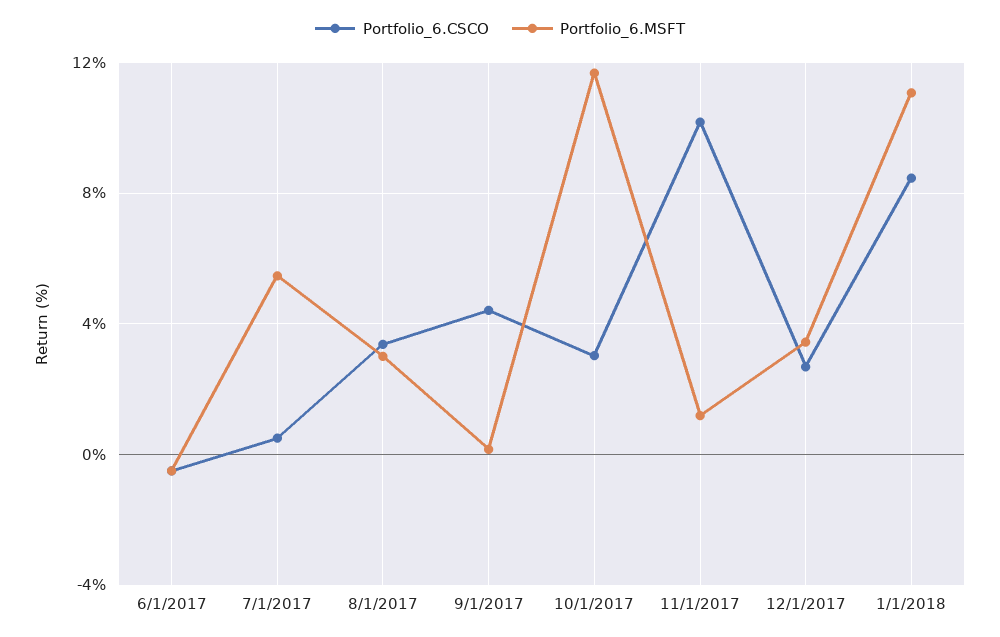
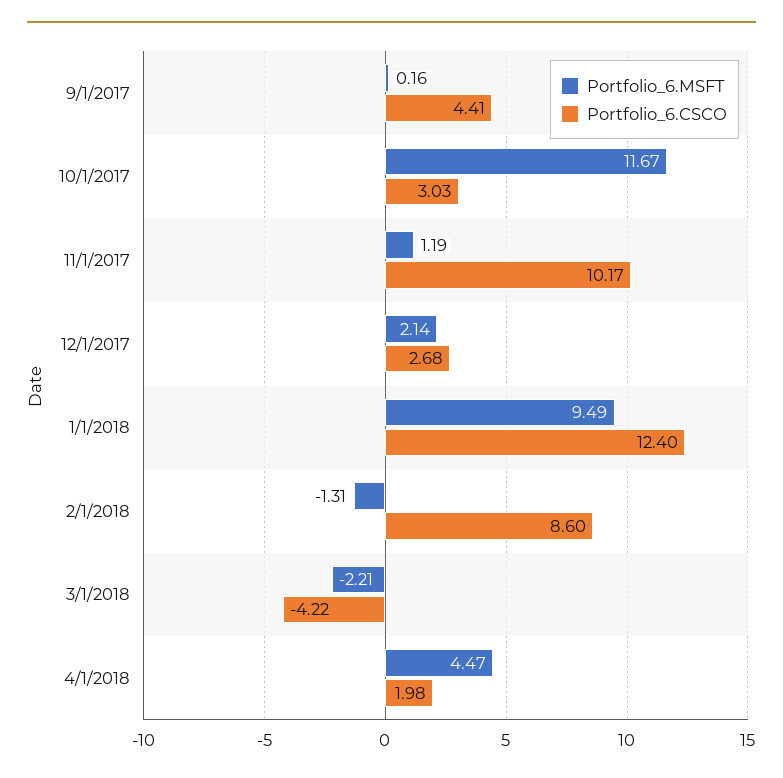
Portfolio_6.CSCO, 6/1/2017: -0.5 -> none
Portfolio_6.MSFT, 6/1/2017: -0.5 -> none
Portfolio_6.CSCO, 7/1/2017: 0.5 -> none
Portfolio_6.MSFT, 7/1/2017: 5.5 -> none
Portfolio_6.CSCO, 8/1/2017: 3.5 -> none
Portfolio_6.MSFT, 8/1/2017: 3 -> none
Portfolio_6.MSFT, 12/1/2017: 3.5 -> 2.14
Portfolio_6.CSCO, 1/1/2018: 8.5 -> 12.4
Portfolio_6.MSFT, 1/1/2018: 11 -> 9.49
Portfolio_6.MSFT, 2/1/2018: none -> -1.31
Portfolio_6.CSCO, 2/1/2018: none -> 8.6
Portfolio_6.MSFT, 3/1/2018: none -> -2.21
Portfolio_6.CSCO, 3/1/2018: none -> -4.22
Portfolio_6.MSFT, 4/1/2018: none -> 4.47
Portfolio_6.CSCO, 4/1/2018: none -> 1.98

